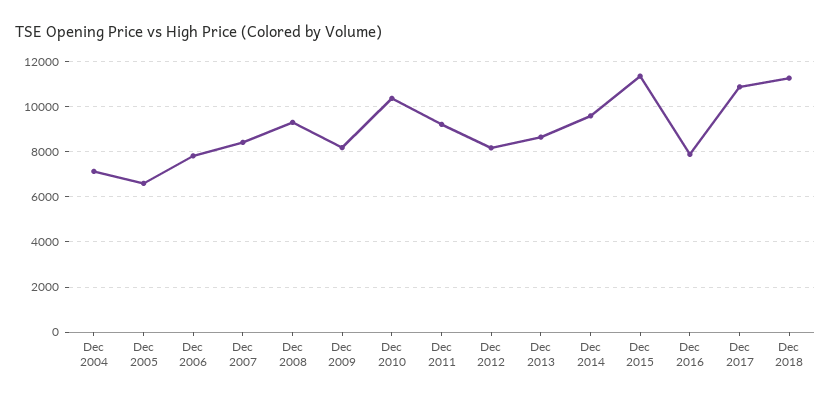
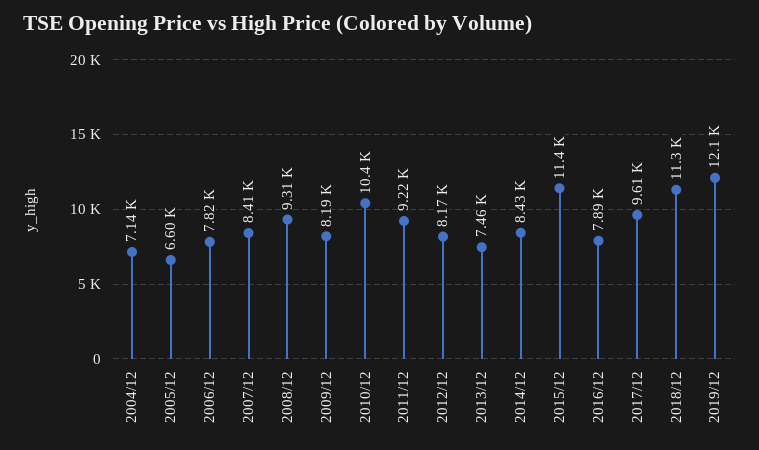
Dec 2013: 8500 -> 7460
Dec 2014: 9500 -> 8430
Dec 2017: 11000 -> 9610
2019/12: none -> 12100

